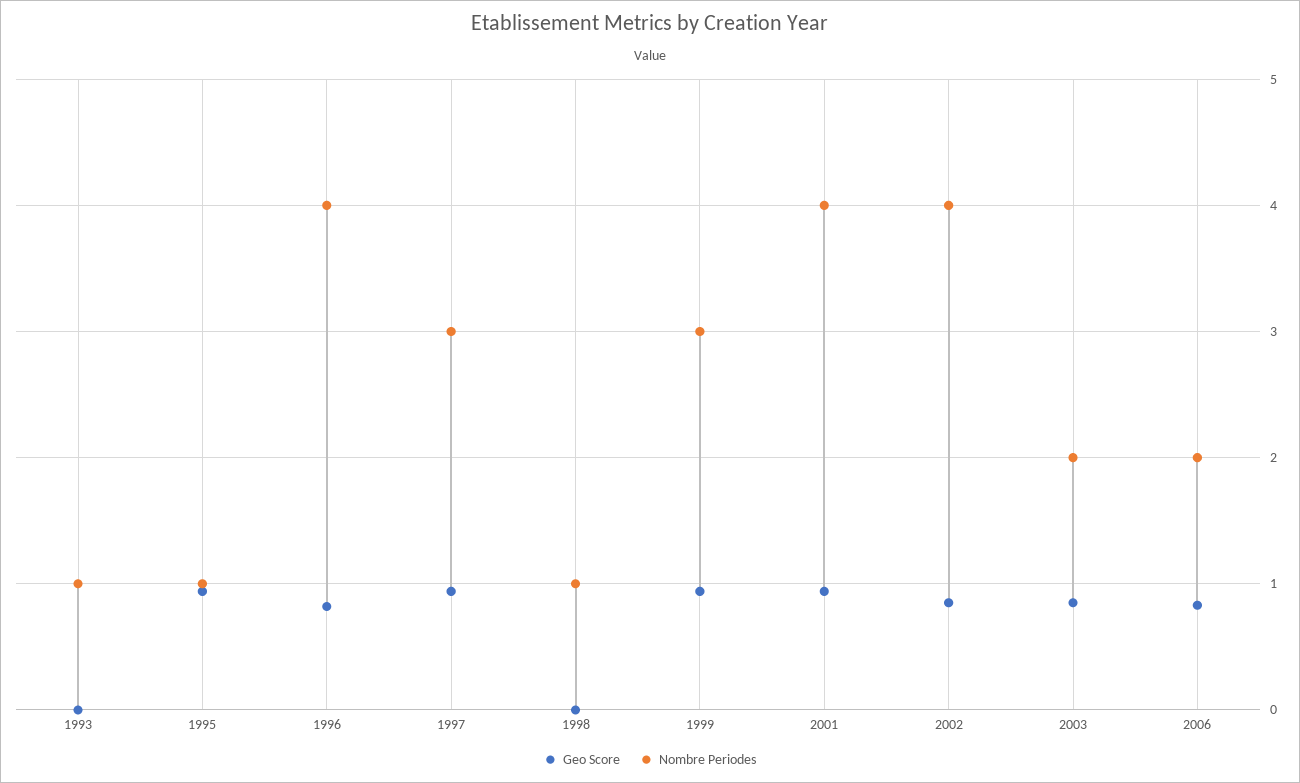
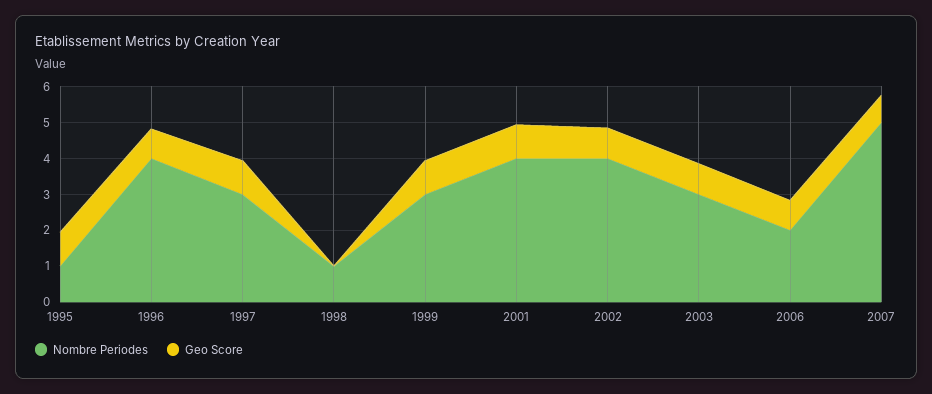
Geo Score, 1993: 0 -> none
Nombre Periodes, 1993: 1 -> none
Nombre Periodes, 2003: 2 -> 3
Nombre Periodes, 2007: none -> 5
Geo Score, 2007: none -> 0.75

